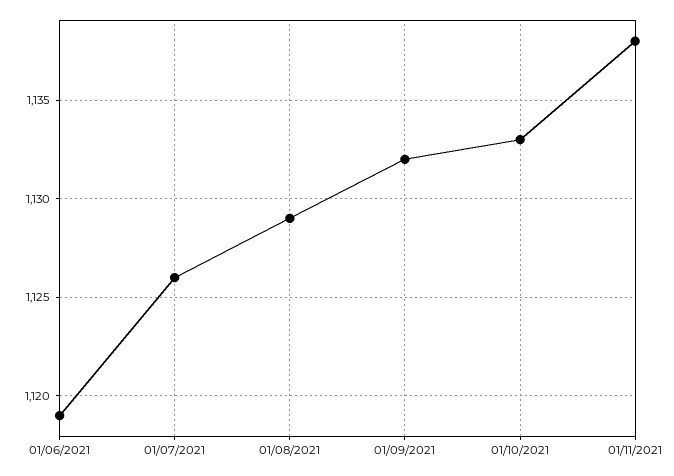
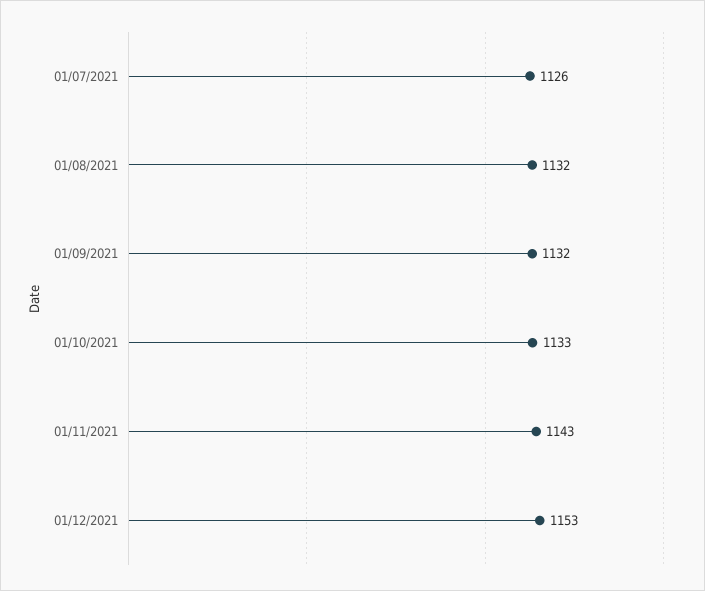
01/06/2021: 1119 -> none
01/08/2021: 1129 -> 1132
01/11/2021: 1138 -> 1143
01/12/2021: none -> 1153

